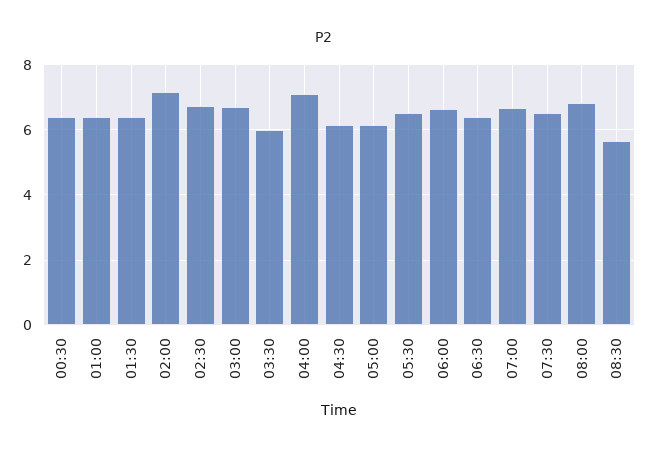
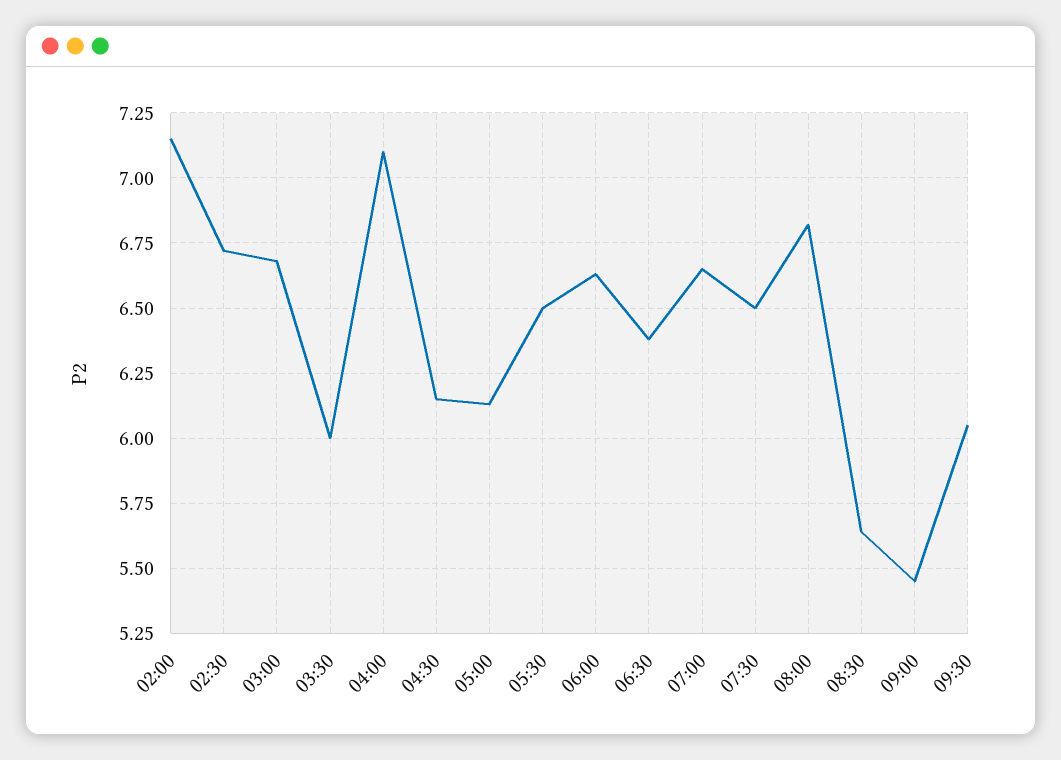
00:30: 6.4 -> none
01:00: 6.4 -> none
01:30: 6.4 -> none
09:00: none -> 5.45
09:30: none -> 6.05

